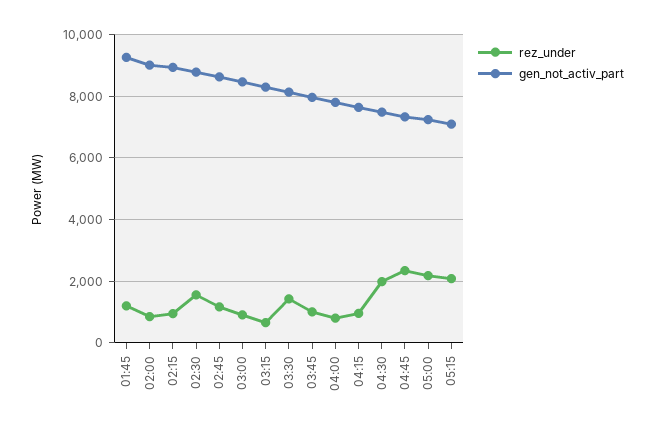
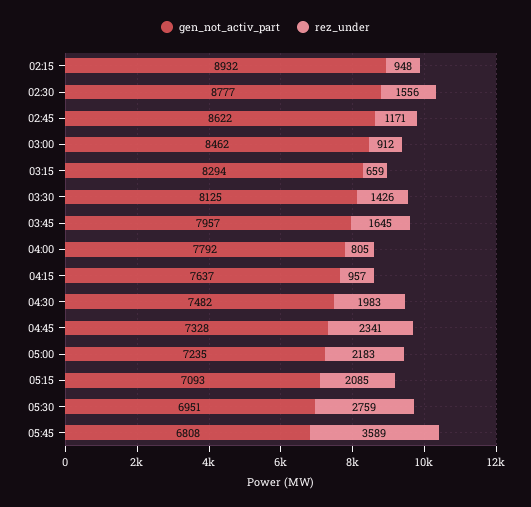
rez_under, 01:45: 1200 -> none
gen_not_activ_part, 01:45: 9200 -> none
rez_under, 02:00: 800 -> none
gen_not_activ_part, 02:00: 9000 -> none
rez_under, 03:45: 1000 -> 1645
gen_not_activ_part, 05:30: none -> 6951
rez_under, 05:30: none -> 2759
gen_not_activ_part, 05:45: none -> 6808
rez_under, 05:45: none -> 3589

